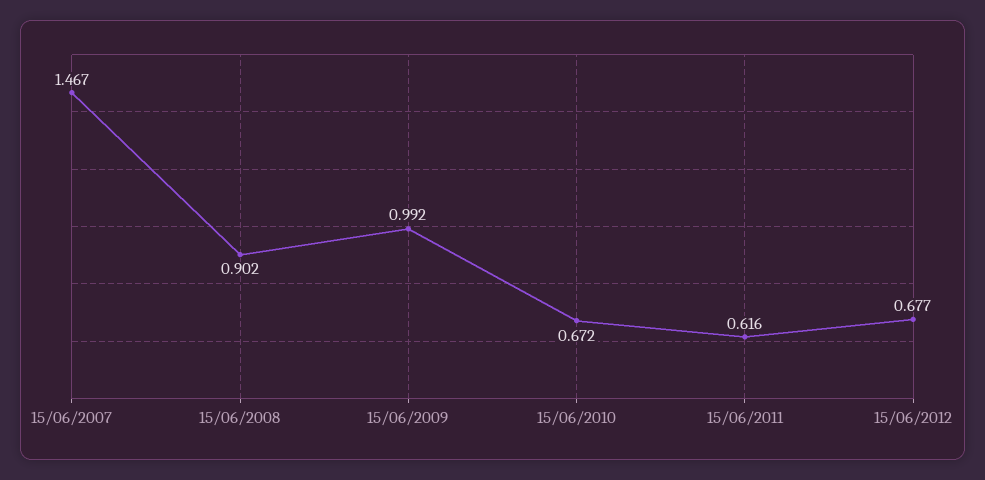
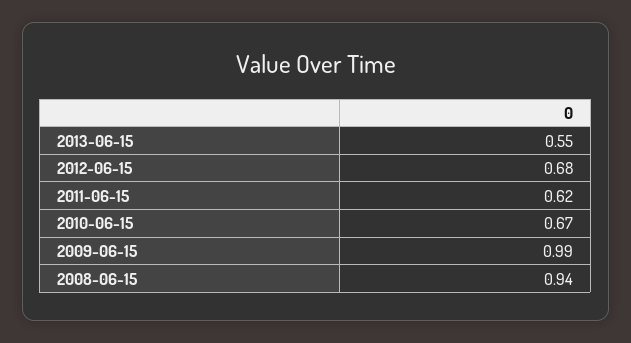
15/06/2007: 1.467 -> none
15/06/2008: 0.902 -> 0.94
2013-06-15: none -> 0.55

